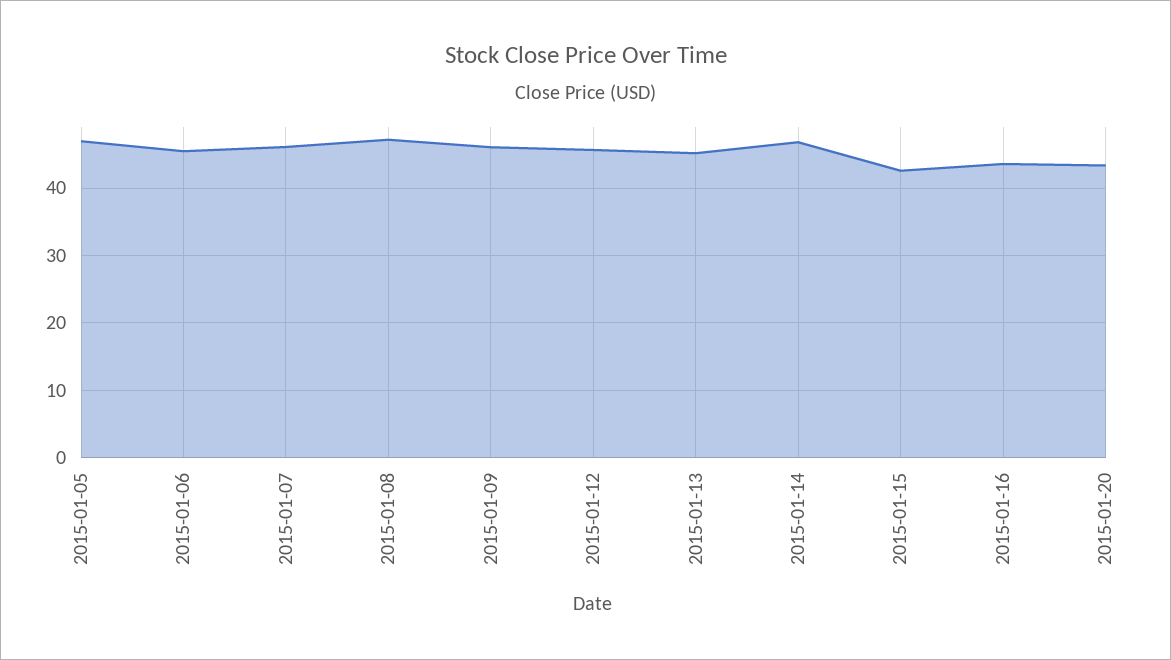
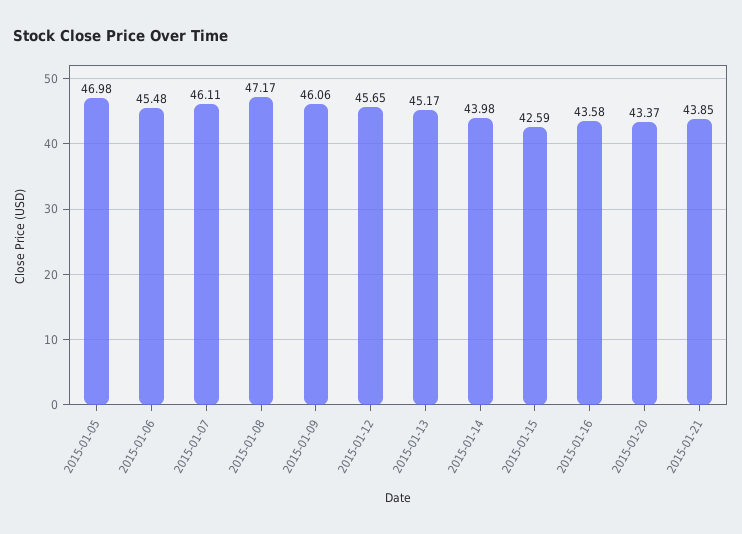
2015-01-14: 47 -> 43.98
2015-01-21: none -> 43.85

